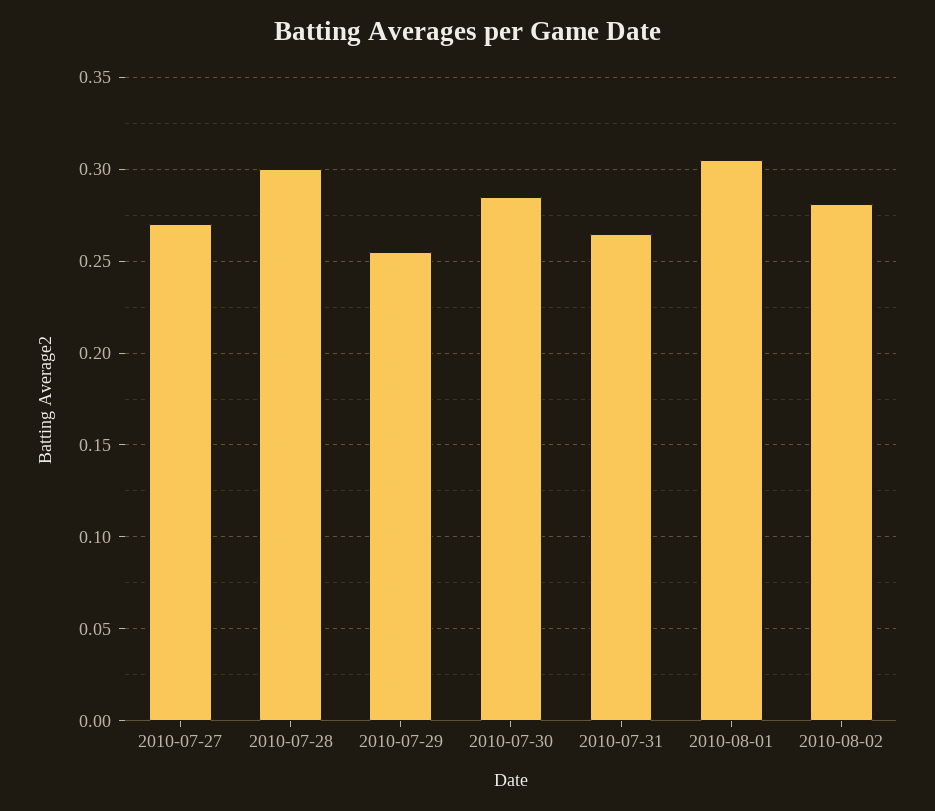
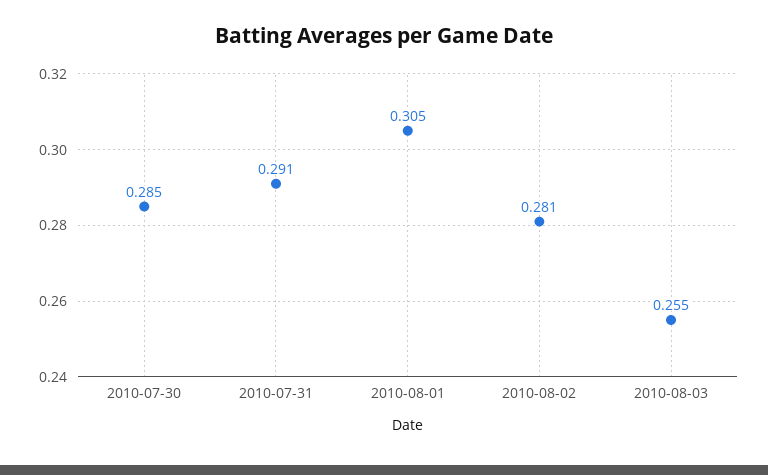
2010-07-27: 0.27 -> none
2010-07-28: 0.3 -> none
2010-07-29: 0.255 -> none
2010-07-31: 0.265 -> 0.291
2010-08-03: none -> 0.255

